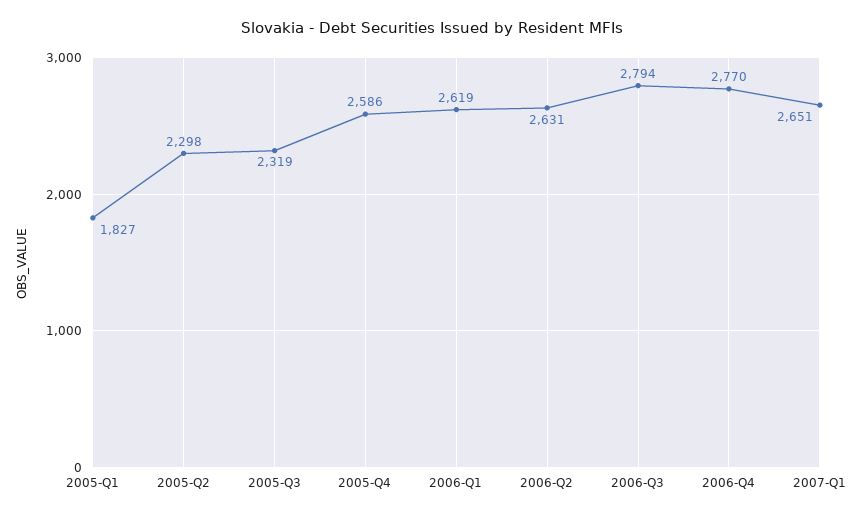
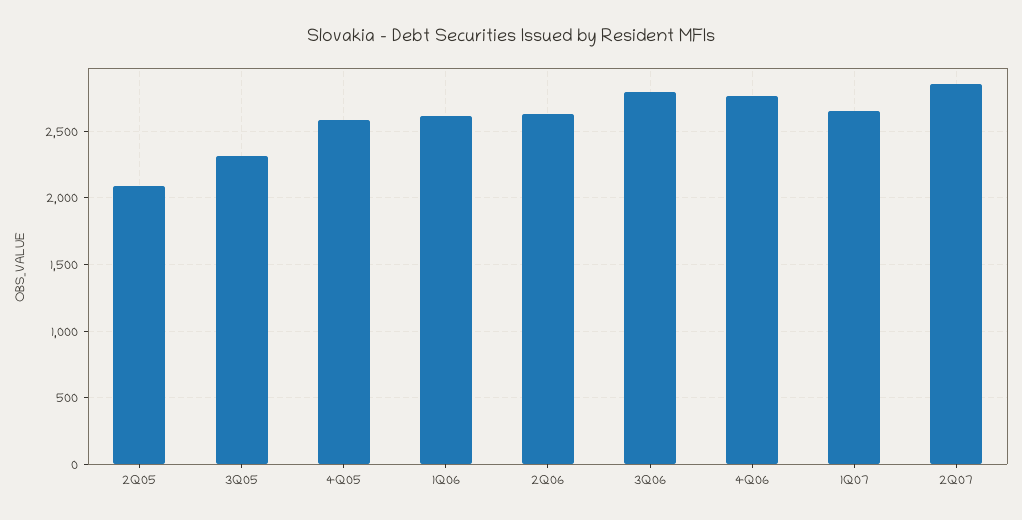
2005-Q1: 1827 -> none
2005-Q2: 2298 -> 2100
2Q07: none -> 2850

